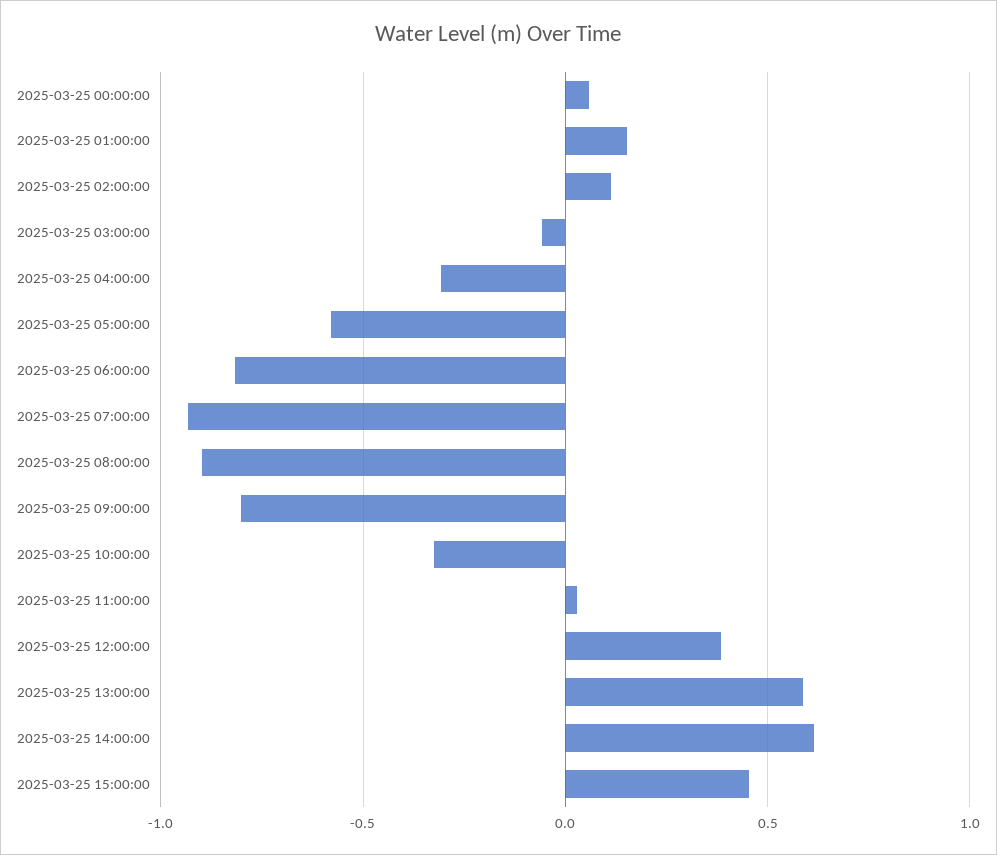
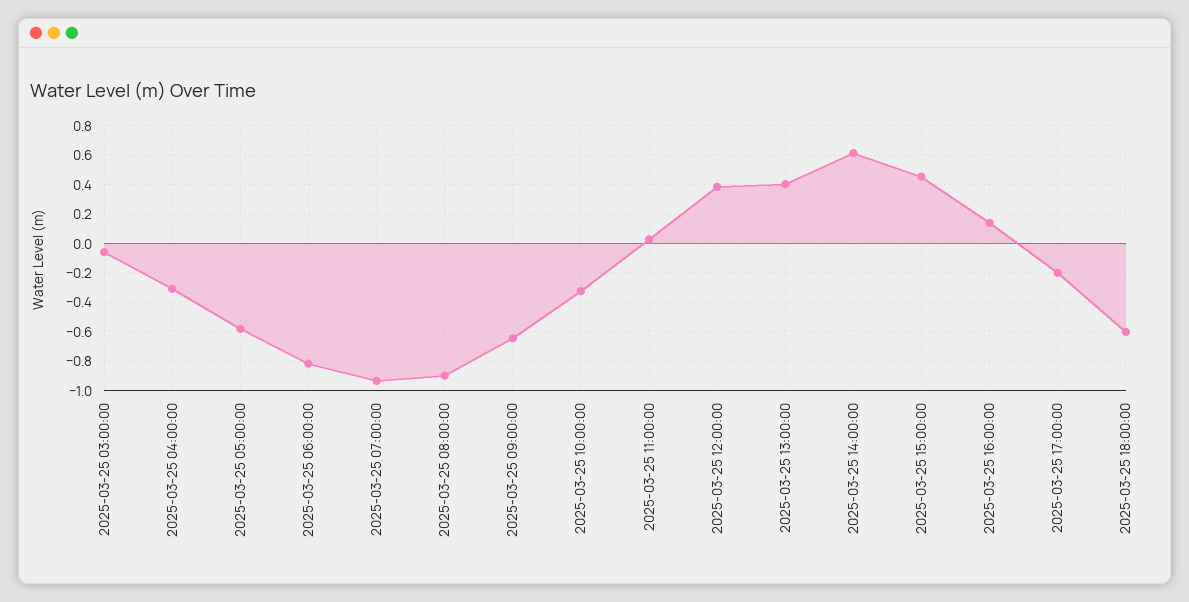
2025-03-25 00:00:00: 0.05 -> none
2025-03-25 01:00:00: 0.15 -> none
2025-03-25 02:00:00: 0.1 -> none
2025-03-25 09:00:00: -0.8 -> -0.65
2025-03-25 13:00:00: 0.6 -> 0.4
2025-03-25 16:00:00: none -> 0.15
2025-03-25 17:00:00: none -> -0.2
2025-03-25 18:00:00: none -> -0.6

